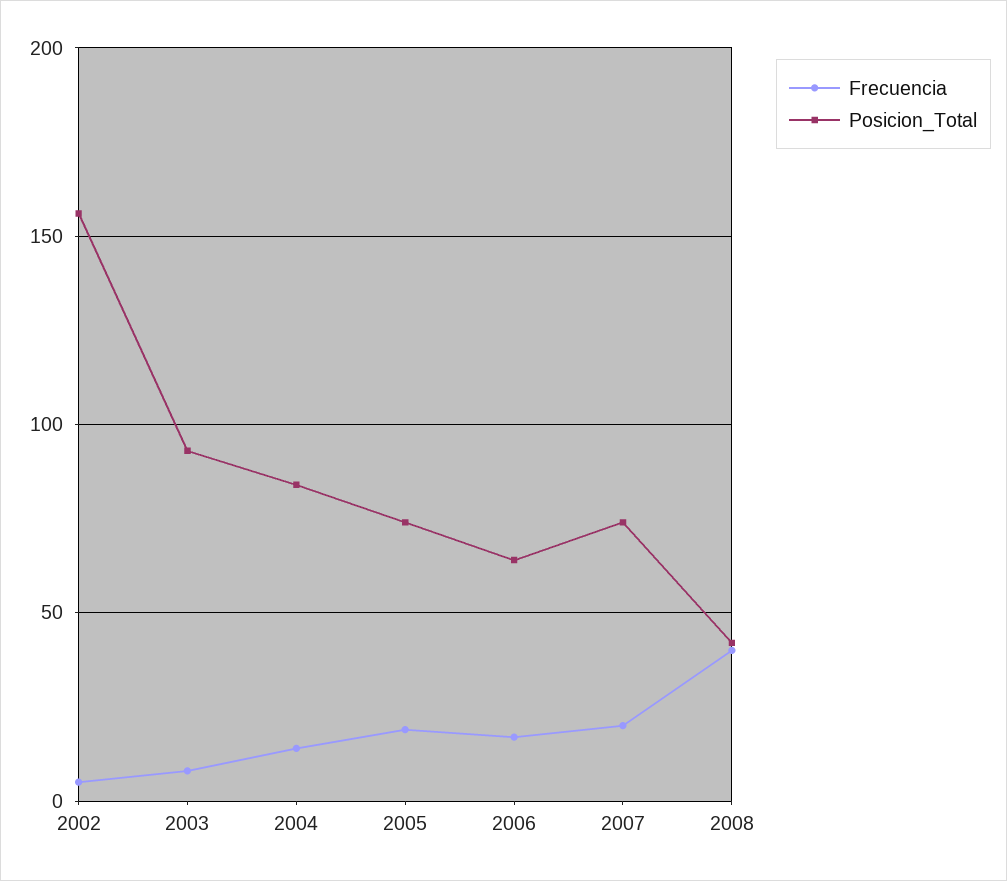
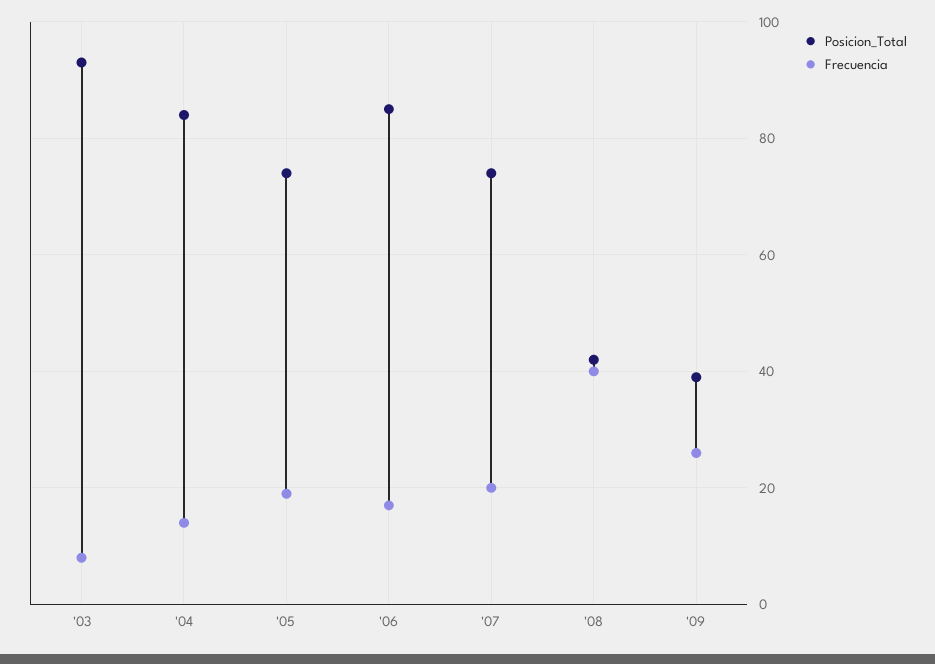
Frecuencia, 2002: 5 -> none
Posicion_Total, 2002: 155 -> none
Posicion_Total, 2006: 65 -> 85
Posicion_Total, '09: none -> 40
Frecuencia, '09: none -> 25

